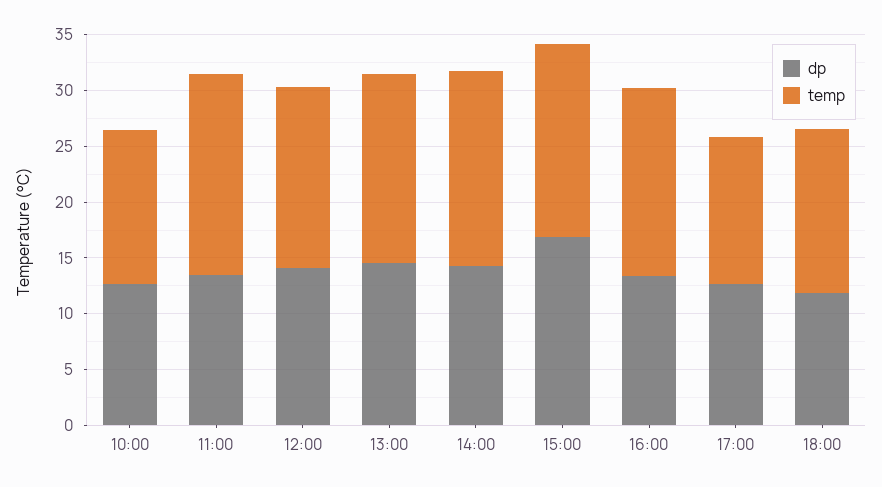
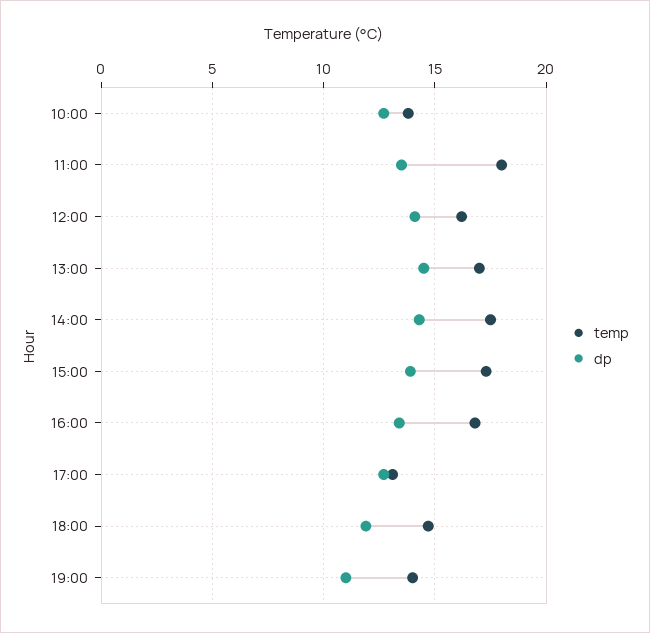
dp, 15:00: 17 -> 14
temp, 19:00: none -> 14
dp, 19:00: none -> 11

